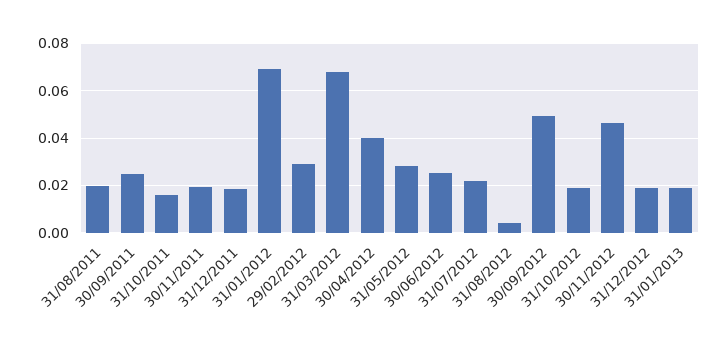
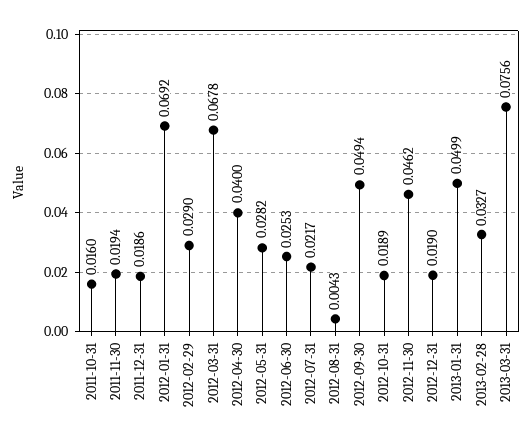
31/08/2011: 0.02 -> none
30/09/2011: 0.025 -> none
31/01/2013: 0.02 -> 0.0499
2013-02-28: none -> 0.0327
2013-03-31: none -> 0.0756

